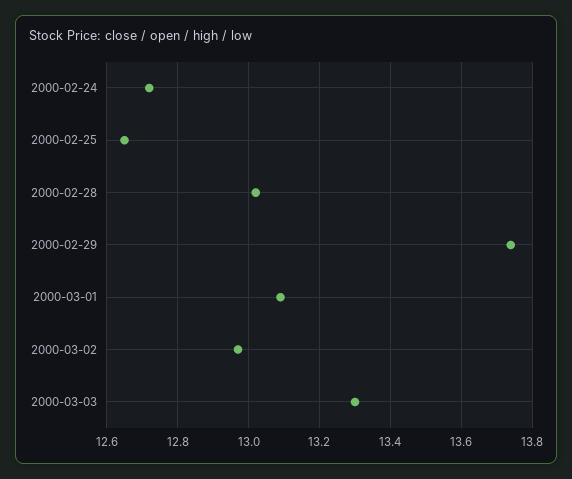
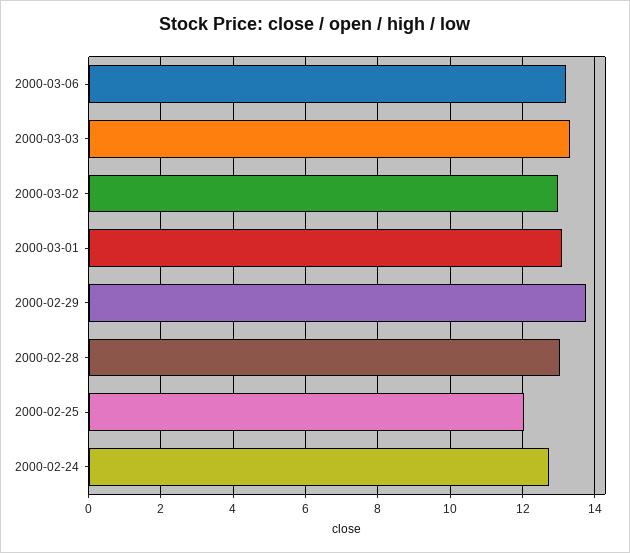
2000-02-25: 12.65 -> 12
2000-03-06: none -> 13.2

